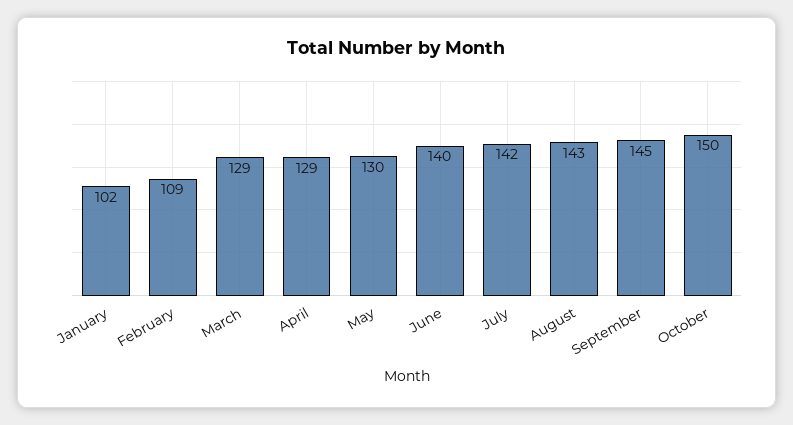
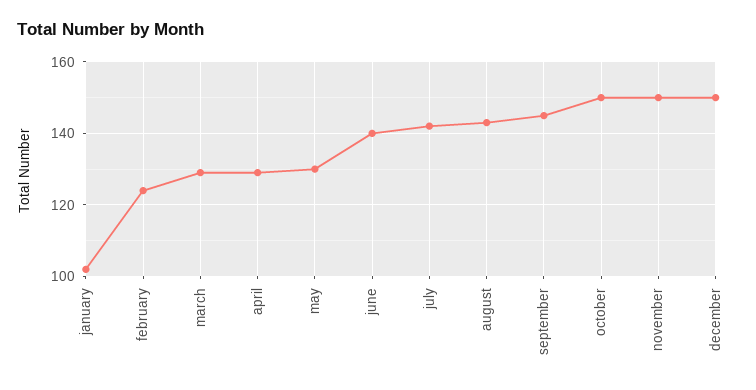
February: 109 -> 125
november: none -> 150
december: none -> 150

